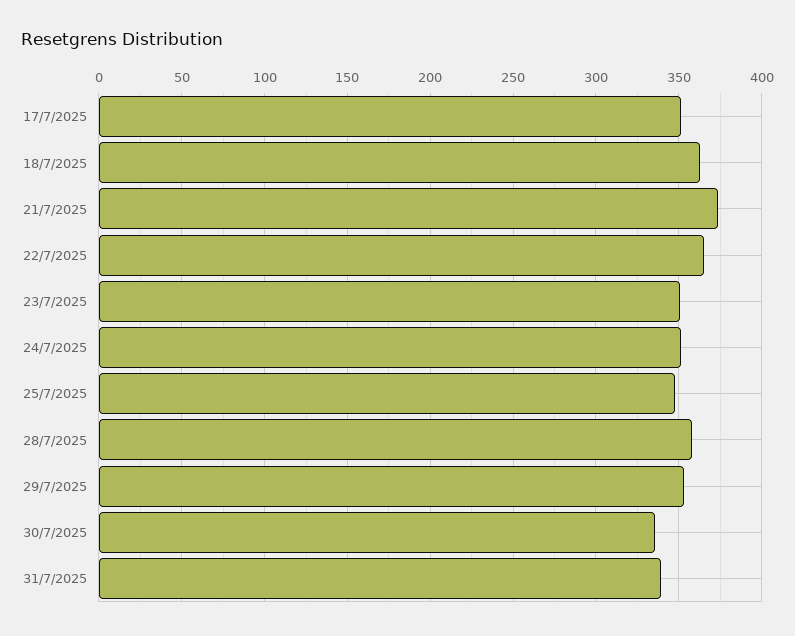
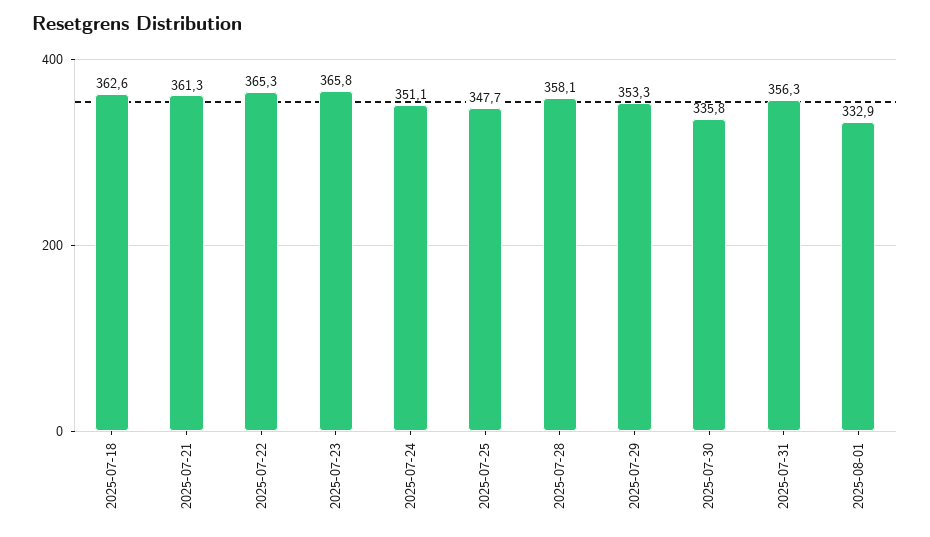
17/7/2025: 350 -> none
21/7/2025: 375 -> 361.3
23/7/2025: 350 -> 365.8
31/7/2025: 340 -> 356.3
2025-08-01: none -> 332.9

